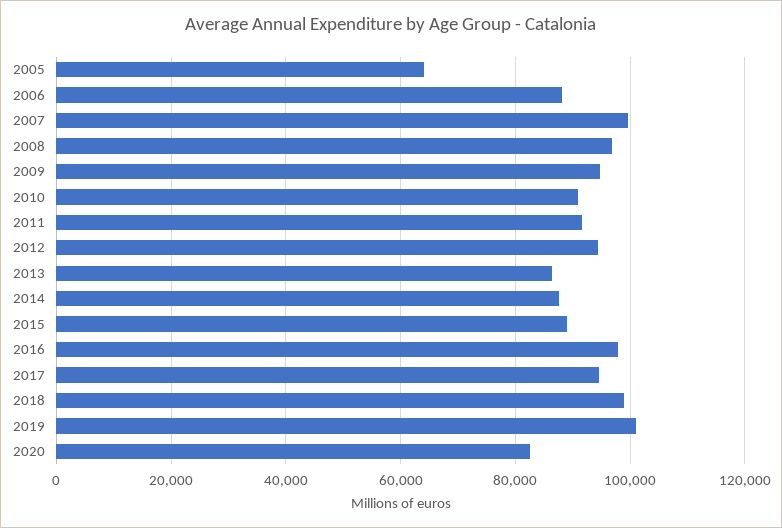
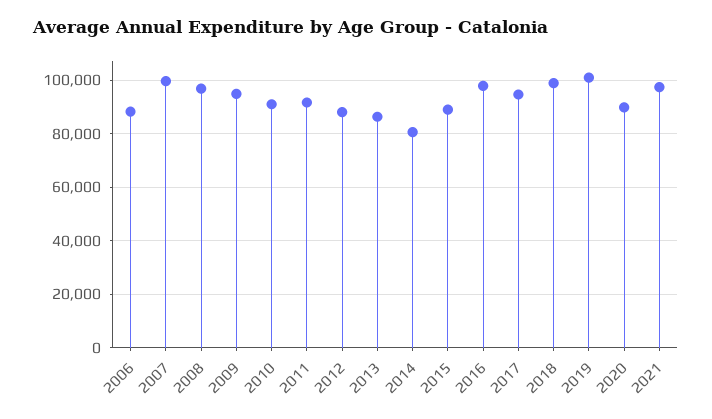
2005: 64000 -> none
2012: 94000 -> 87500
2014: 88000 -> 80000
2020: 82000 -> 90000
2021: none -> 97500

